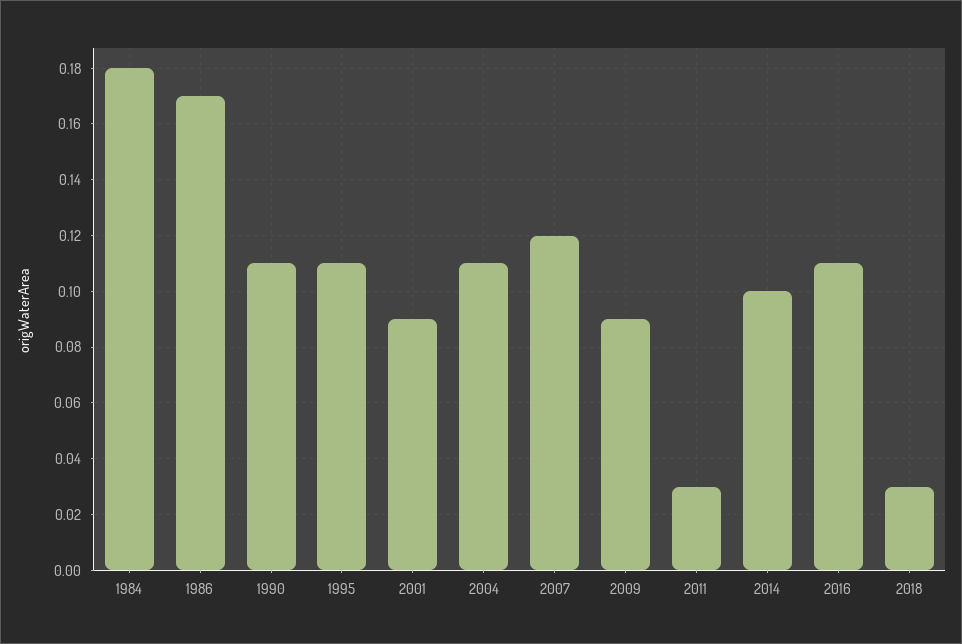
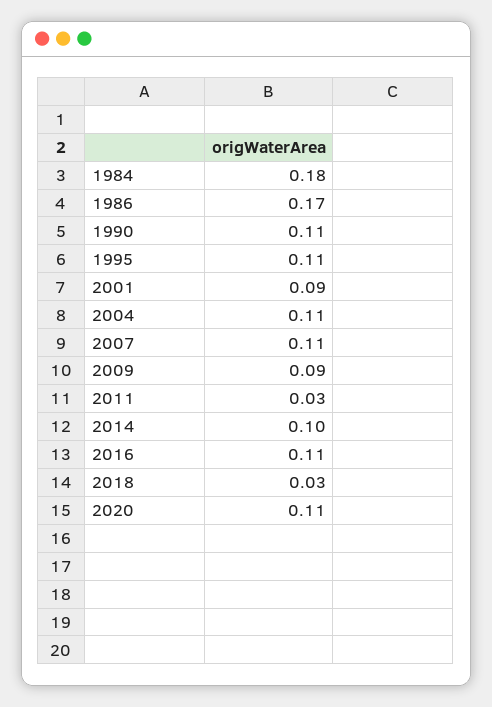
2007: 0.12 -> 0.11
2020: none -> 0.11

